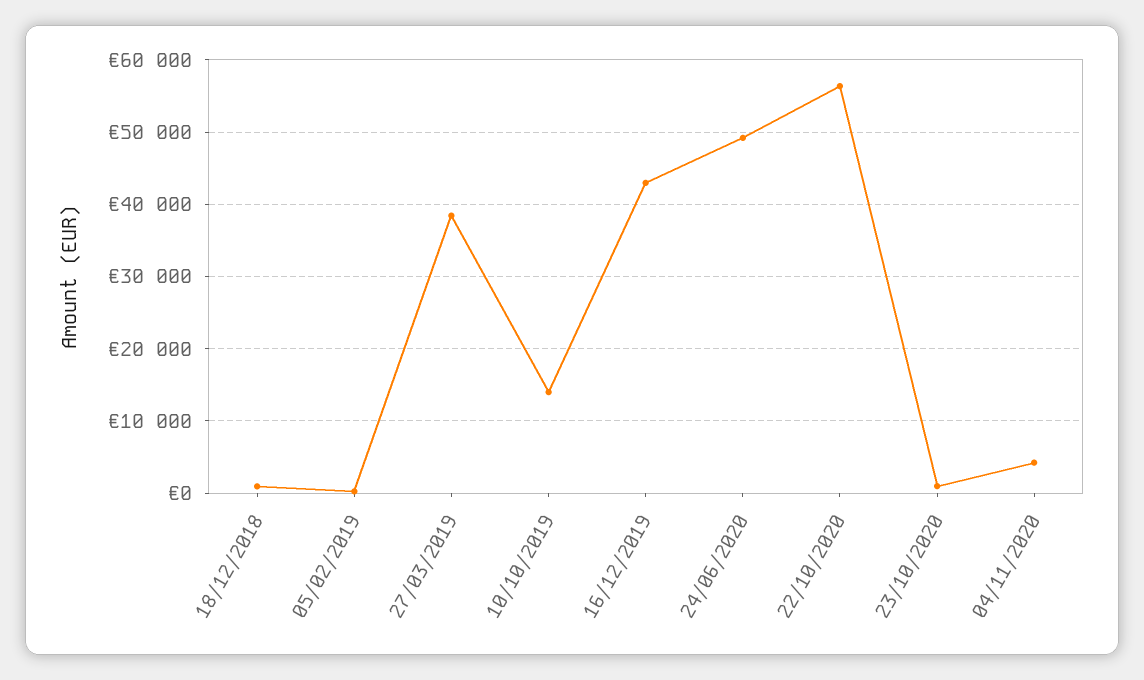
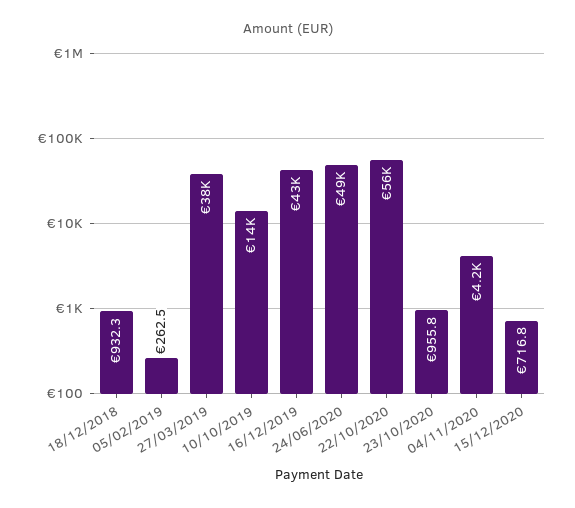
15/12/2020: none -> 716.8

